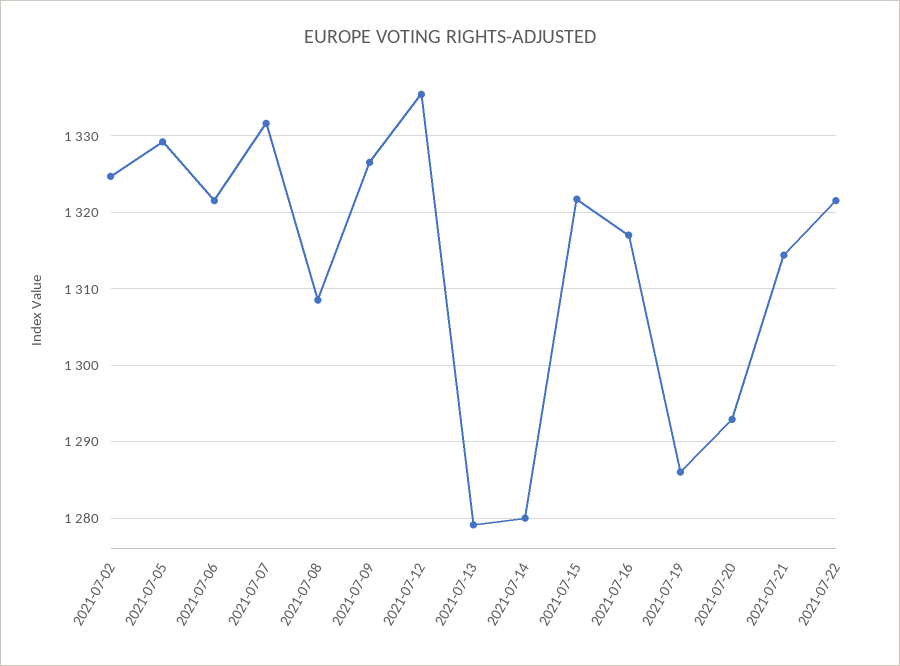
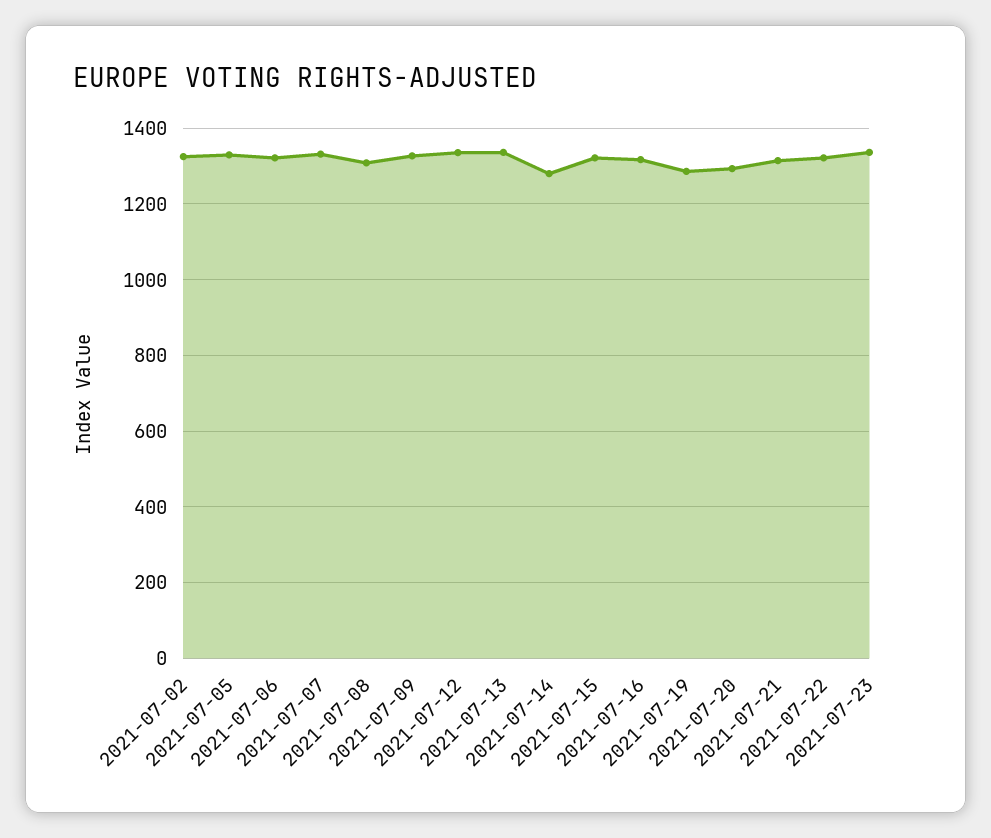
2021-07-13: 1279 -> 1340
2021-07-23: none -> 1340

